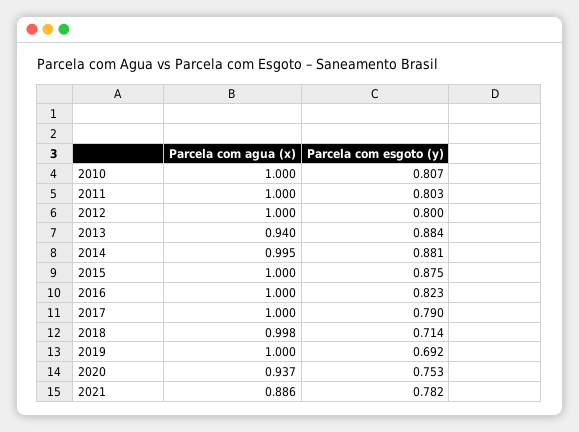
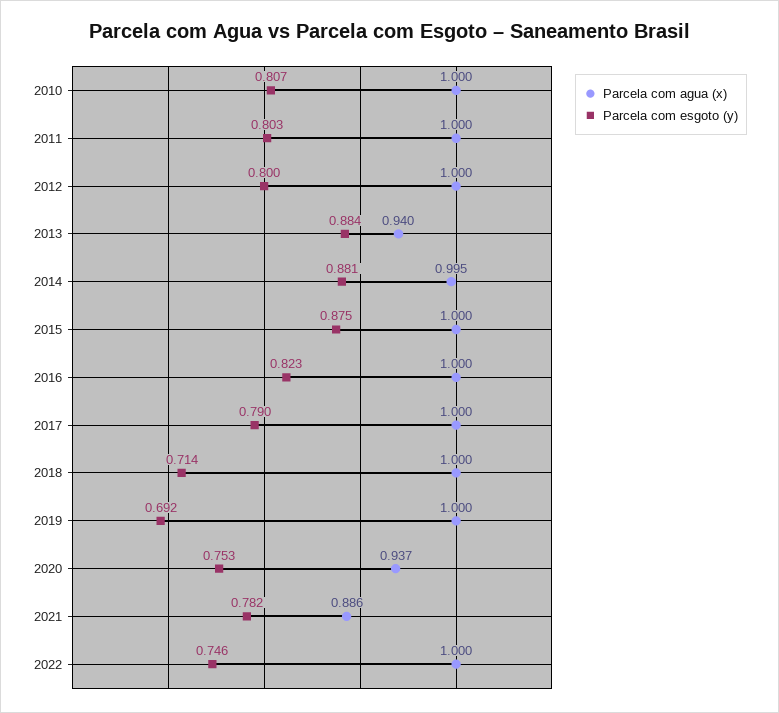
Parcela com agua (x), 2018: 0.998 -> 1
Parcela com agua (x), 2022: none -> 1
Parcela com esgoto (y), 2022: none -> 0.746

